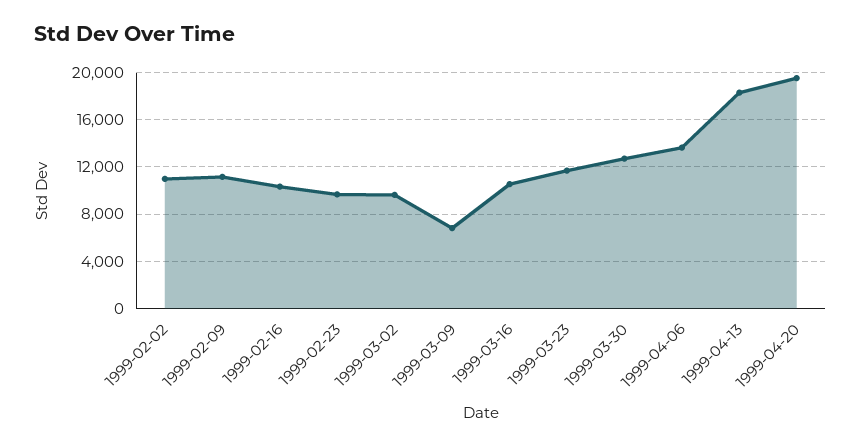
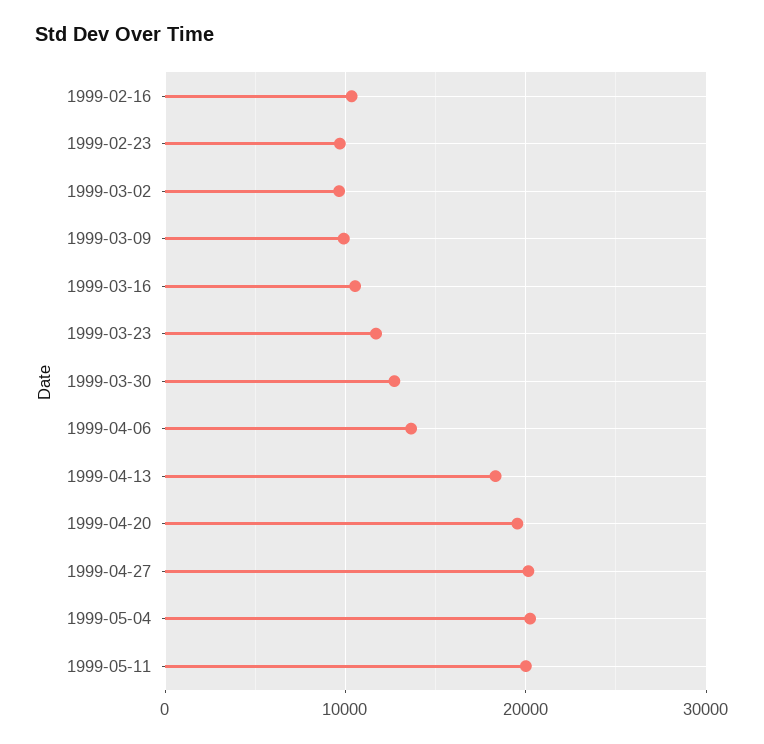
1999-02-02: 11000 -> none
1999-02-09: 11000 -> none
1999-03-09: 7000 -> 10000
1999-04-27: none -> 20000
1999-05-04: none -> 20000
1999-05-11: none -> 20000

